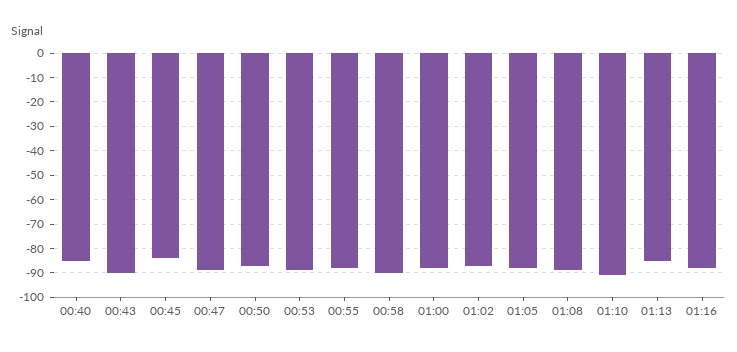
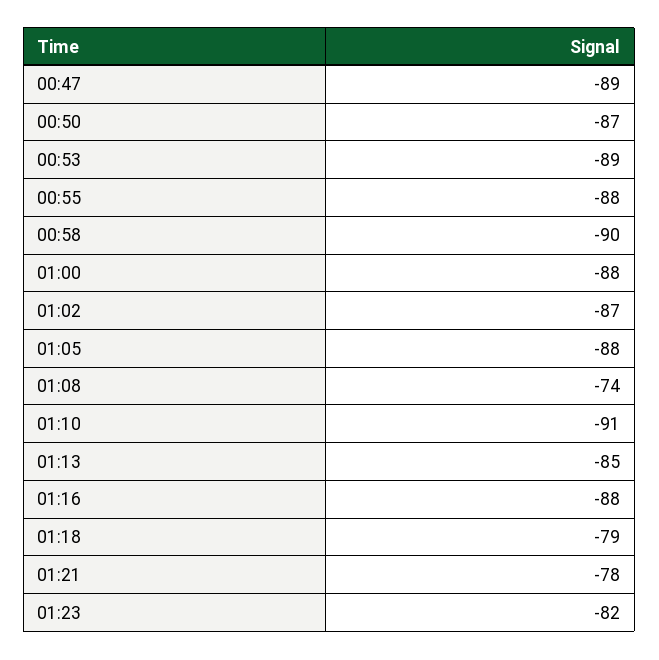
00:40: -85 -> none
00:43: -90 -> none
00:45: -85 -> none
01:08: -90 -> -74
01:18: none -> -79
01:21: none -> -78
01:23: none -> -82

